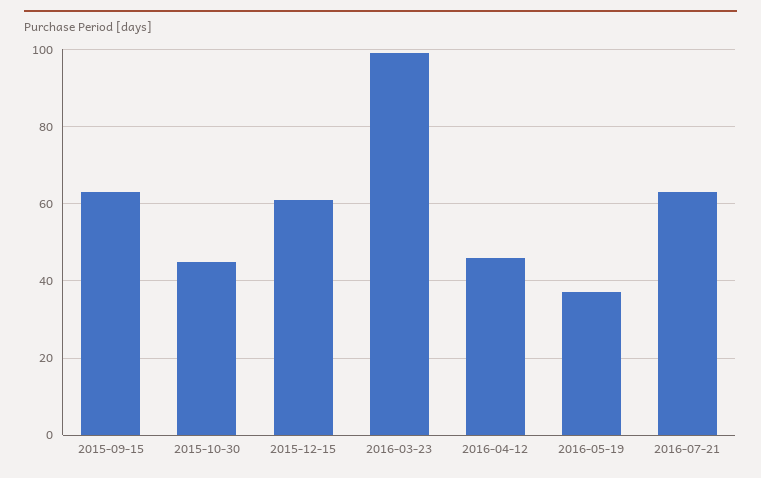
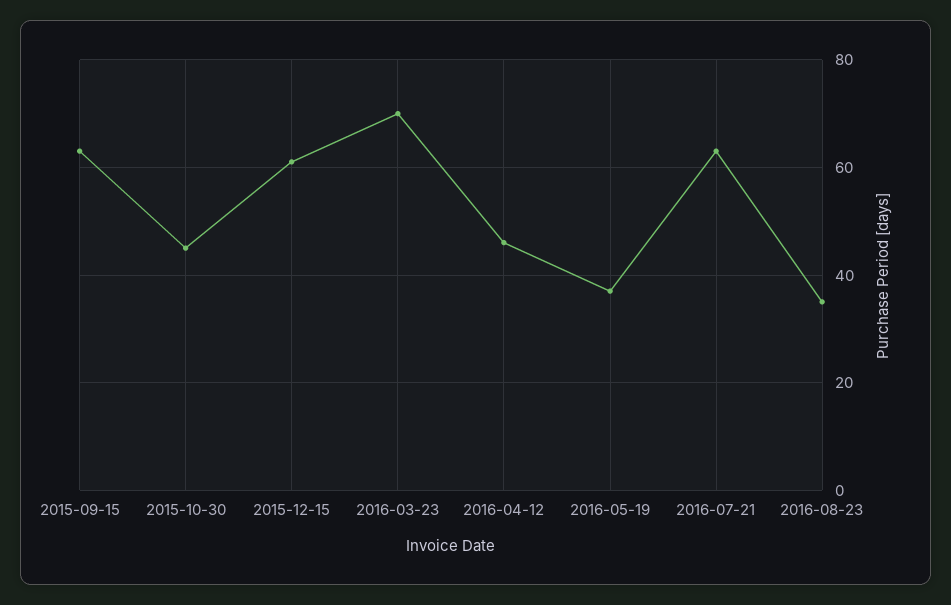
2016-03-23: 100 -> 70
2016-08-23: none -> 35

